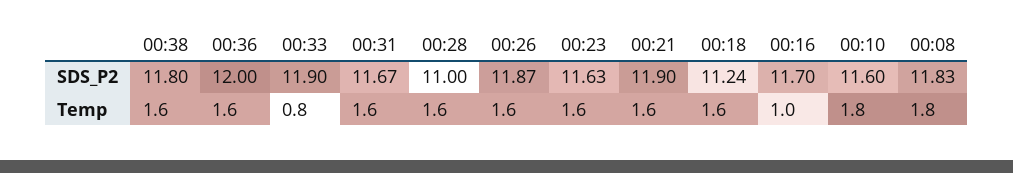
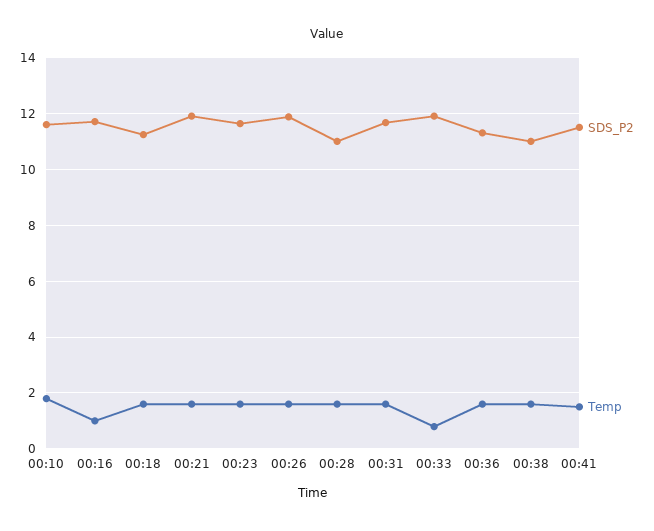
SDS_P2, 00:38: 11.8 -> 11
SDS_P2, 00:36: 12 -> 11.25
SDS_P2, 00:08: 11.83 -> none
Temp, 00:08: 1.8 -> none
SDS_P2, 00:41: none -> 11.5
Temp, 00:41: none -> 1.5

